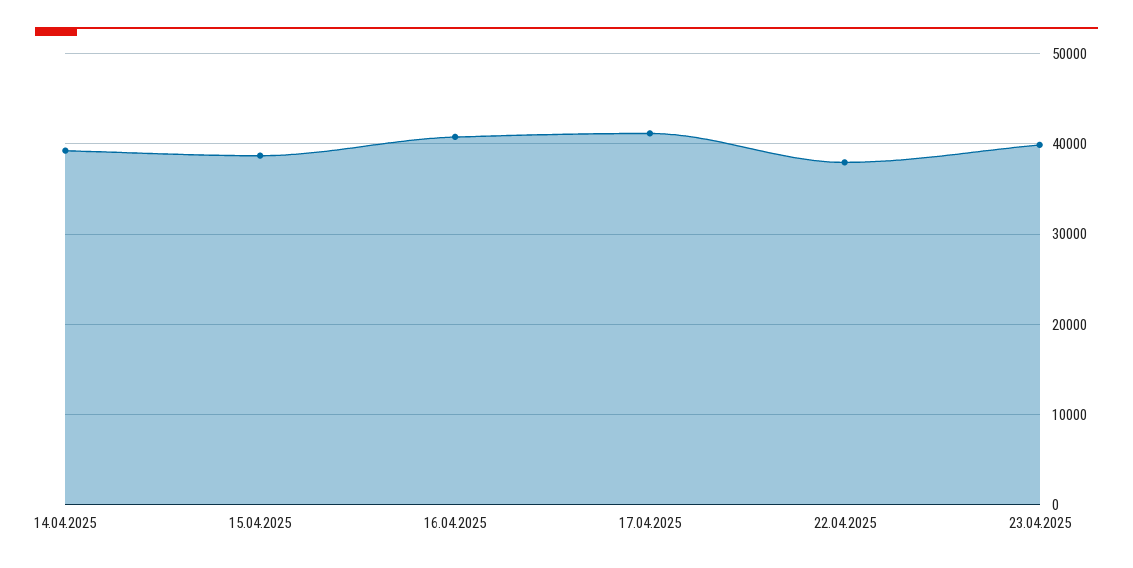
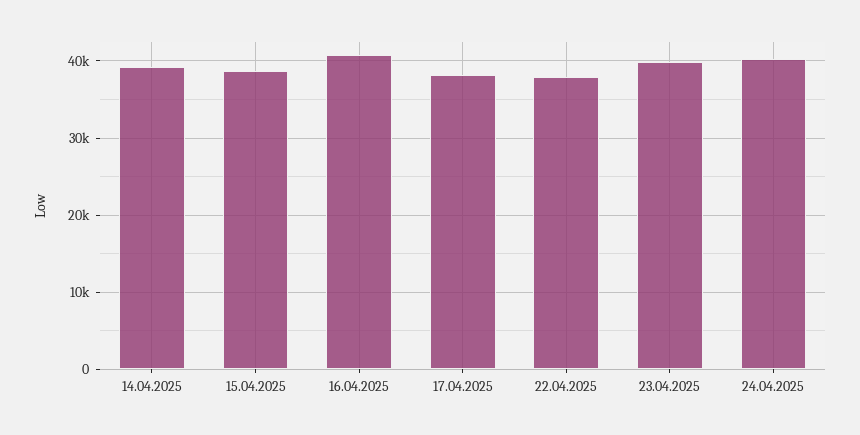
17.04.2025: 41000 -> 38000
24.04.2025: none -> 40000

